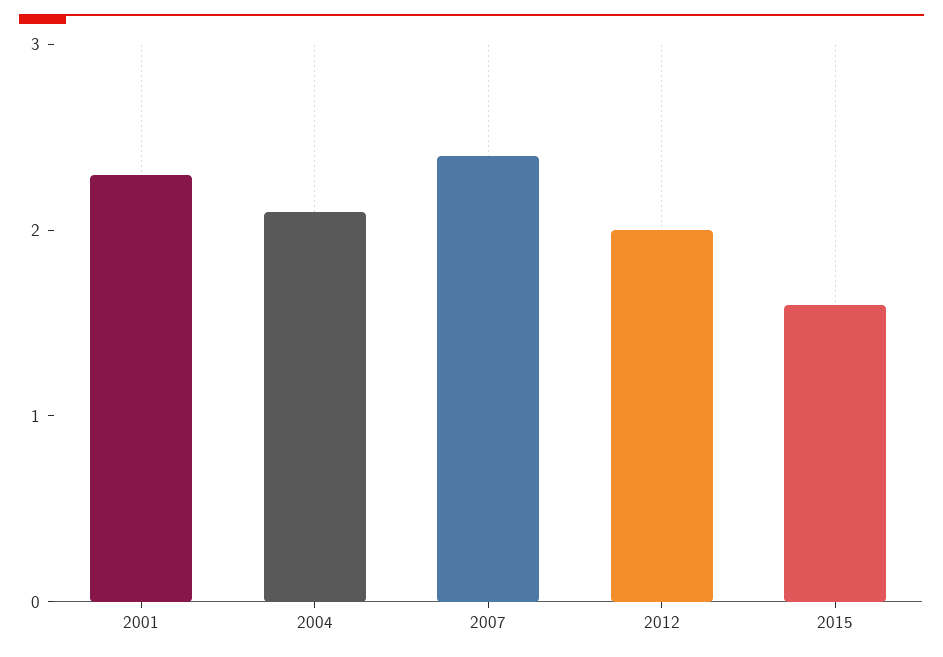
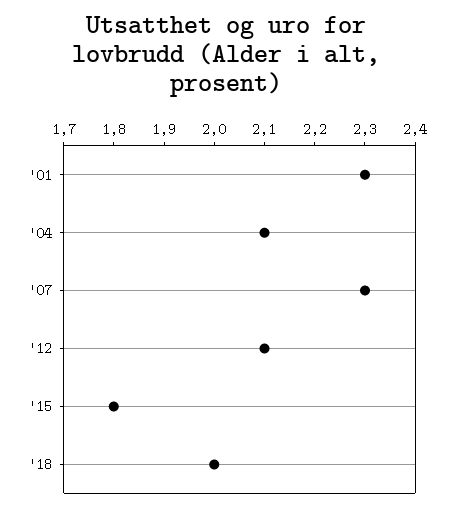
2007: 2.4 -> 2.3
2012: 2 -> 2.1
2015: 1.6 -> 1.8
'18: none -> 2

